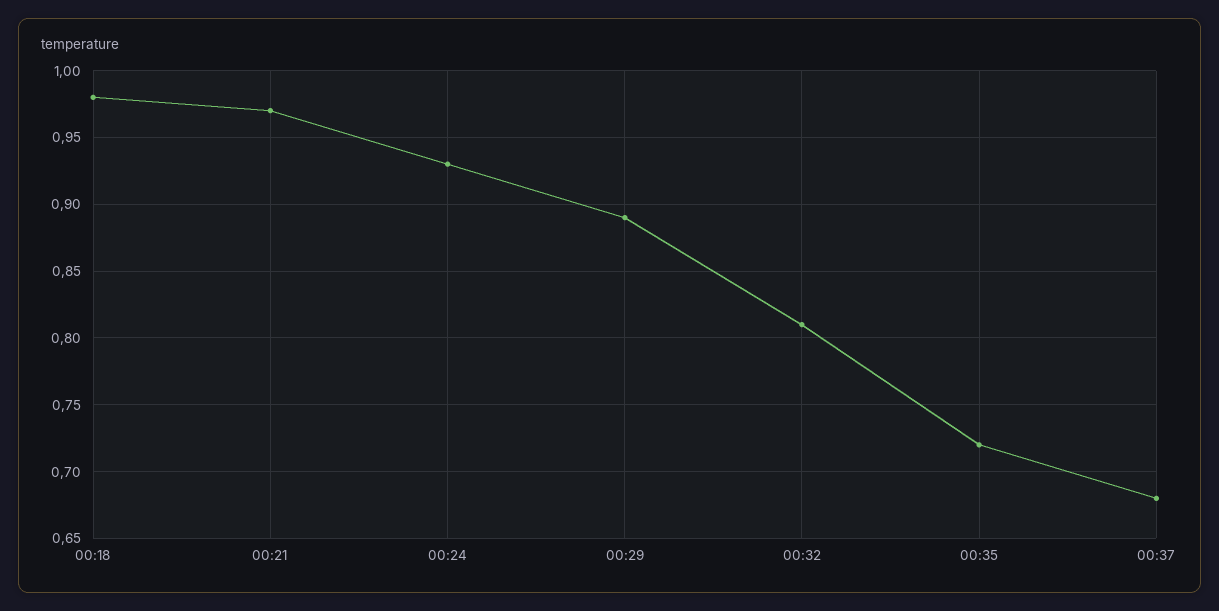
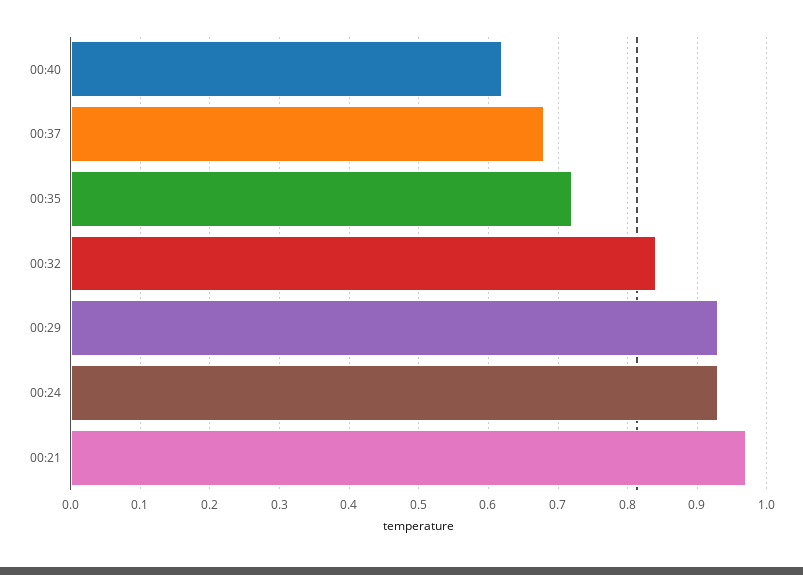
00:18: 0.98 -> none
00:29: 0.89 -> 0.93
00:32: 0.81 -> 0.84
00:40: none -> 0.62

